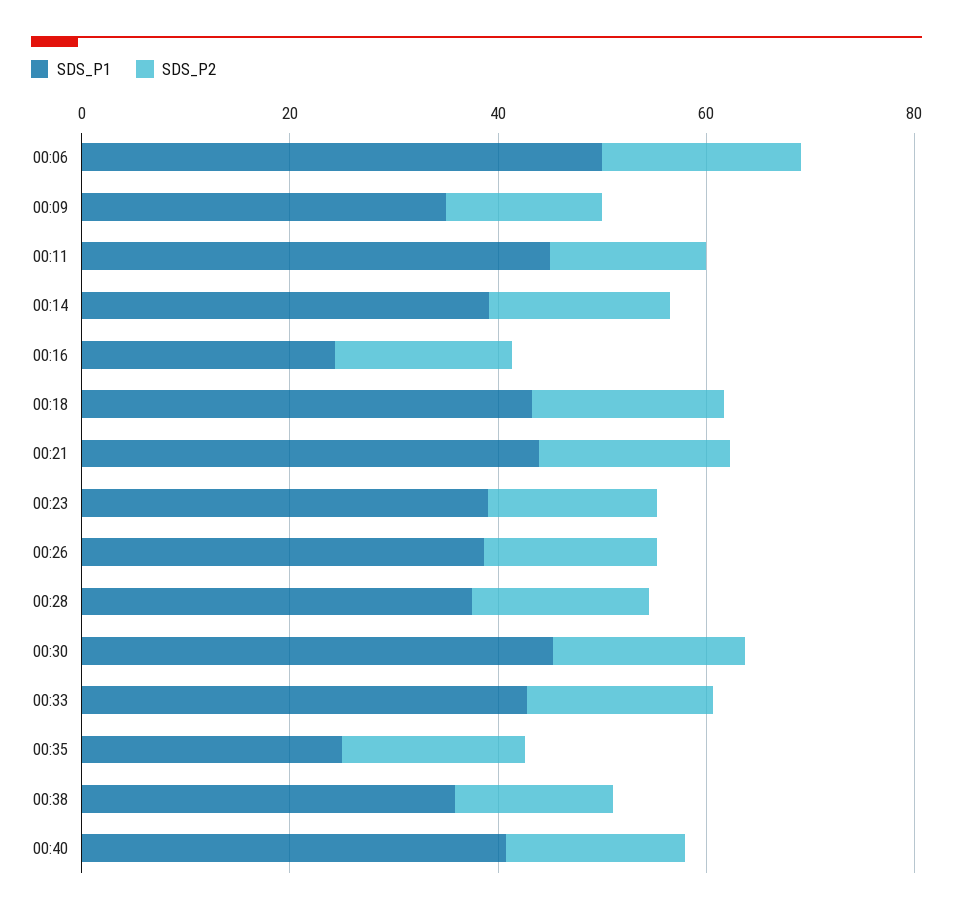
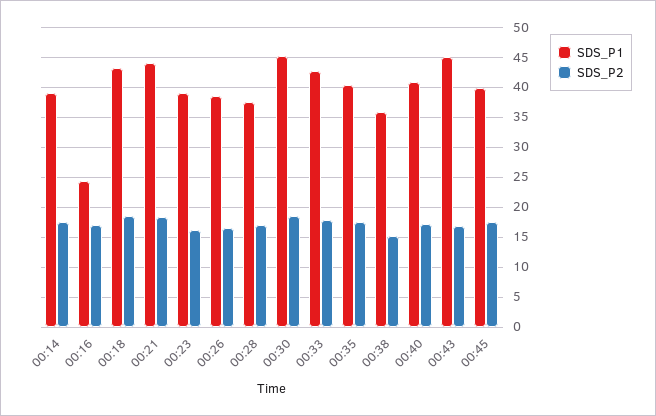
SDS_P1, 00:06: 50 -> none
SDS_P2, 00:06: 20 -> none
SDS_P1, 00:09: 35 -> none
SDS_P2, 00:09: 15 -> none
SDS_P1, 00:11: 45 -> none
SDS_P2, 00:11: 15 -> none
SDS_P1, 00:35: 25 -> 40
SDS_P1, 00:43: none -> 45
SDS_P2, 00:43: none -> 17.5
SDS_P1, 00:45: none -> 40
SDS_P2, 00:45: none -> 17.5

